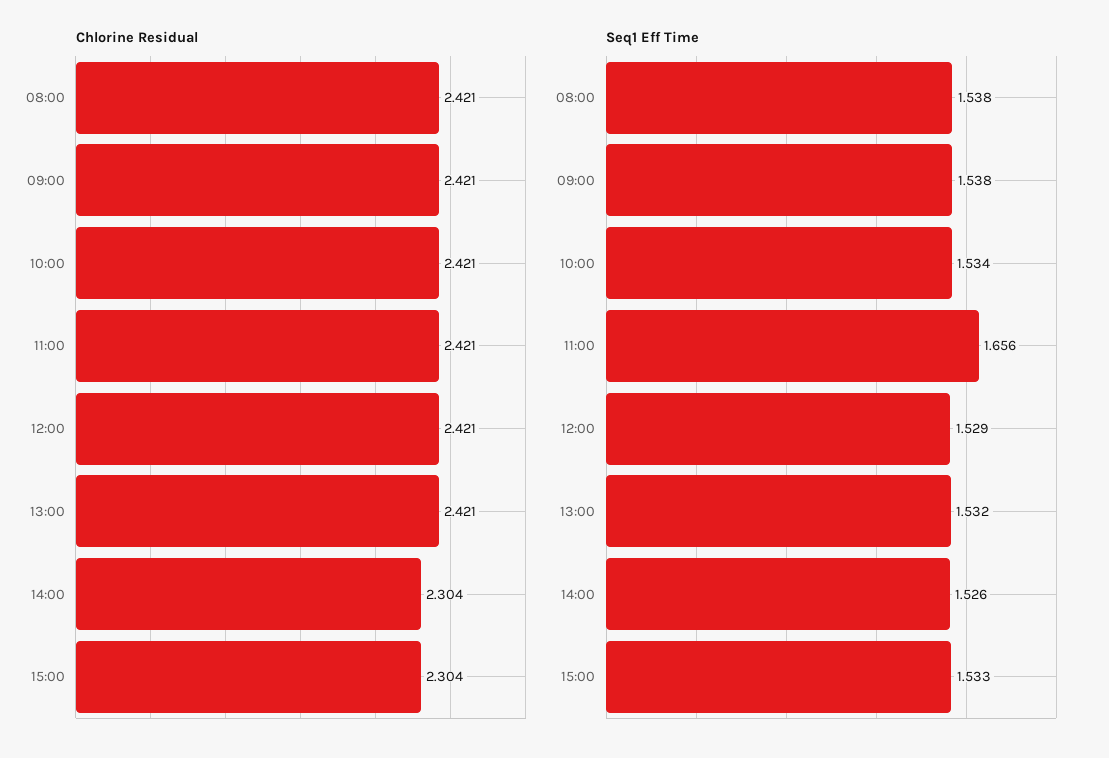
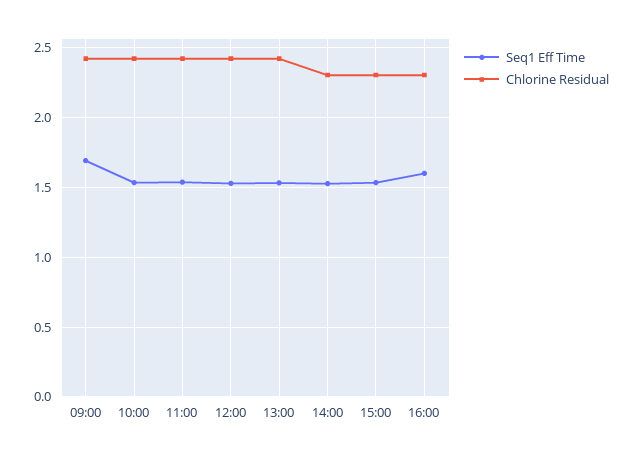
Chlorine Residual, 08:00: 2.421 -> none
Seq1 Eff Time, 08:00: 1.538 -> none
Seq1 Eff Time, 09:00: 1.538 -> 1.7
Seq1 Eff Time, 11:00: 1.656 -> 1.55
Seq1 Eff Time, 16:00: none -> 1.6
Chlorine Residual, 16:00: none -> 2.3

